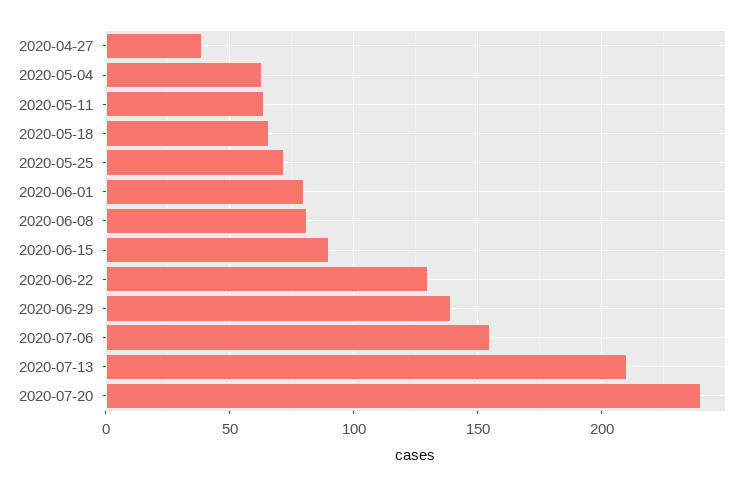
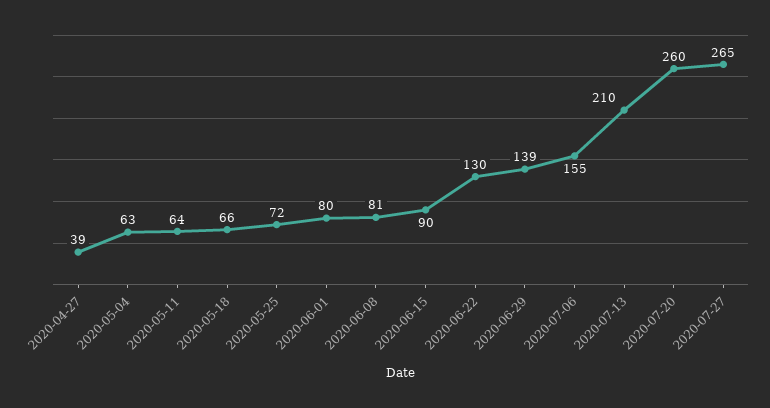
2020-07-20: 240 -> 260
2020-07-27: none -> 265

